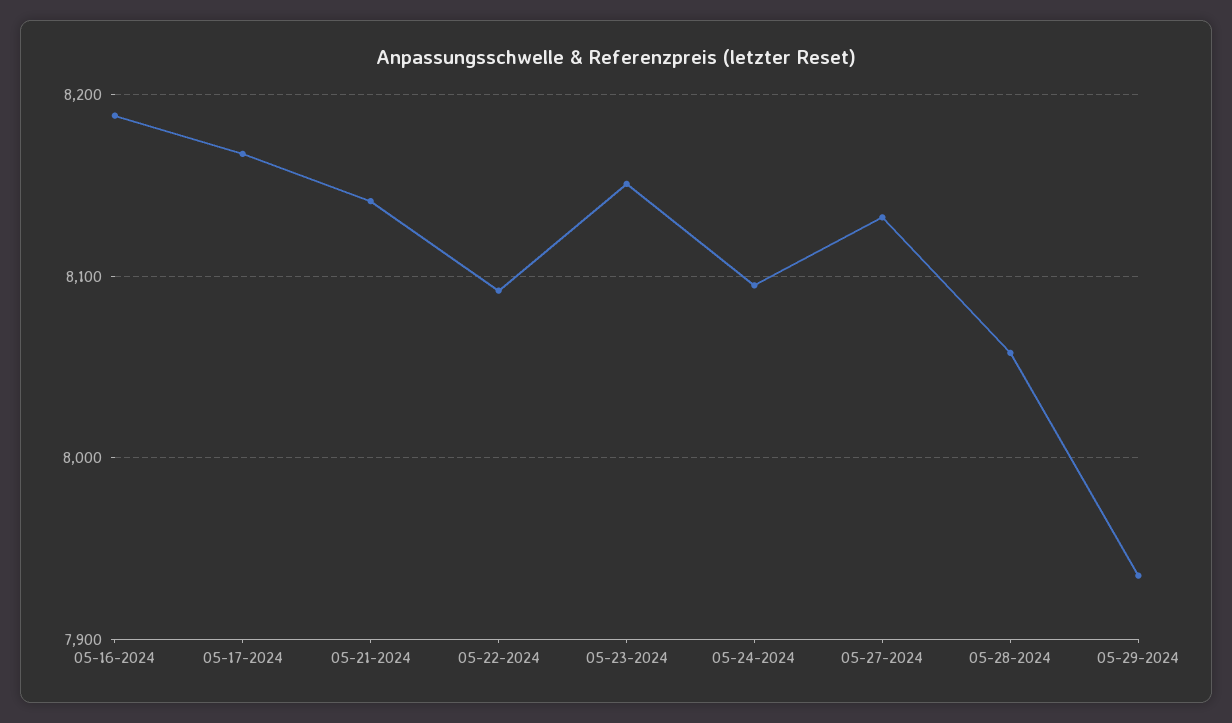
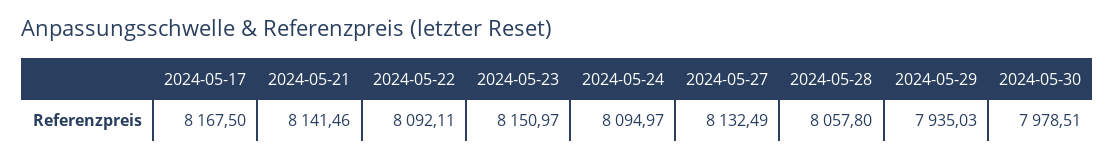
05-16-2024: 8190 -> none
2024-05-30: none -> 7978.51

